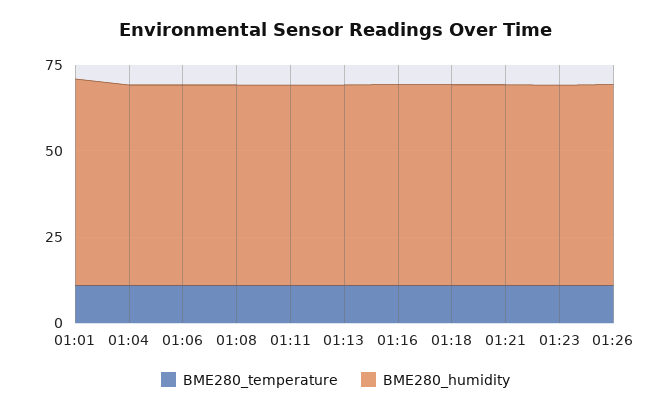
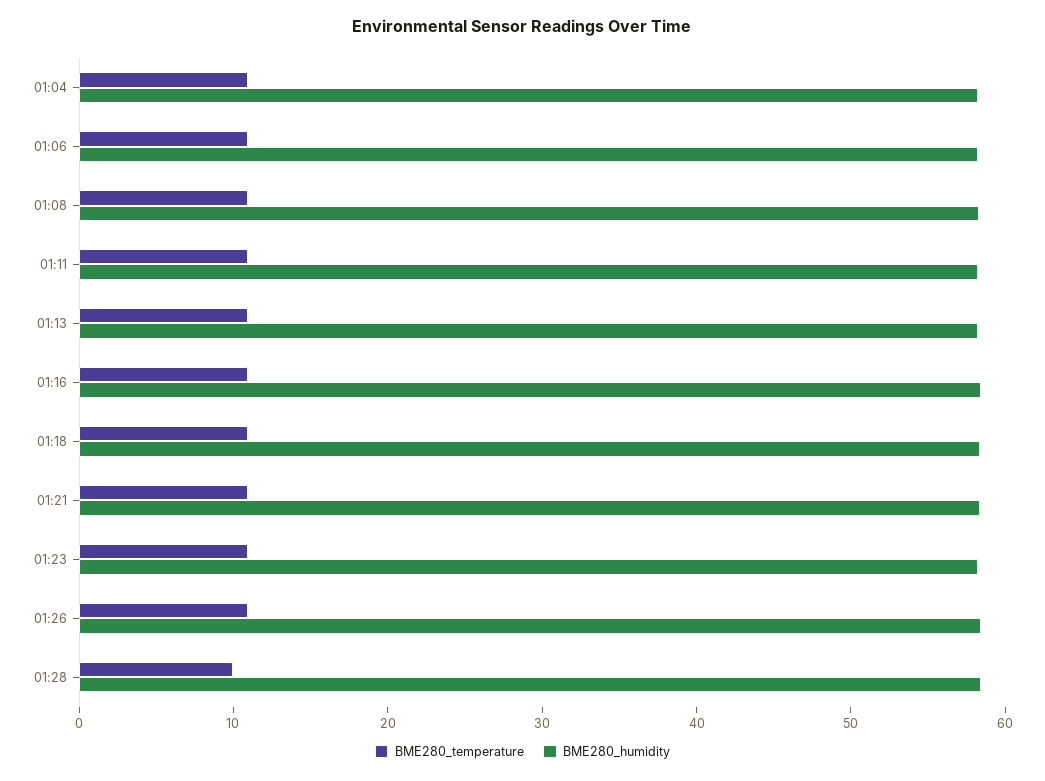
BME280_temperature, 01:01: 10 -> none
BME280_humidity, 01:01: 60 -> none
BME280_temperature, 01:28: none -> 10
BME280_humidity, 01:28: none -> 58

